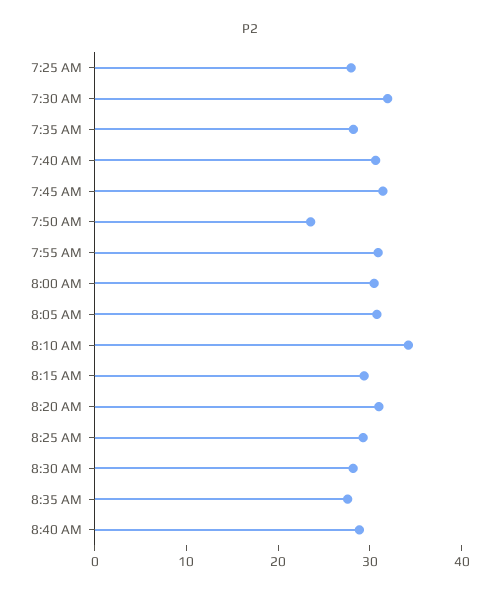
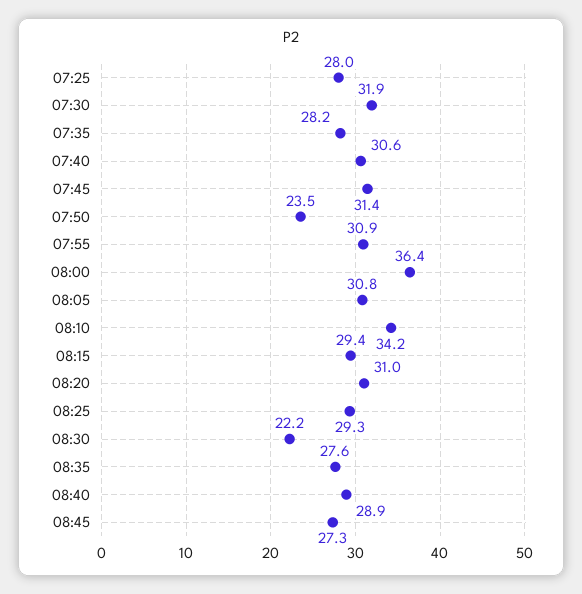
8:00 AM: 30 -> 36.4
8:30 AM: 28 -> 22.2
08:45: none -> 27.3

